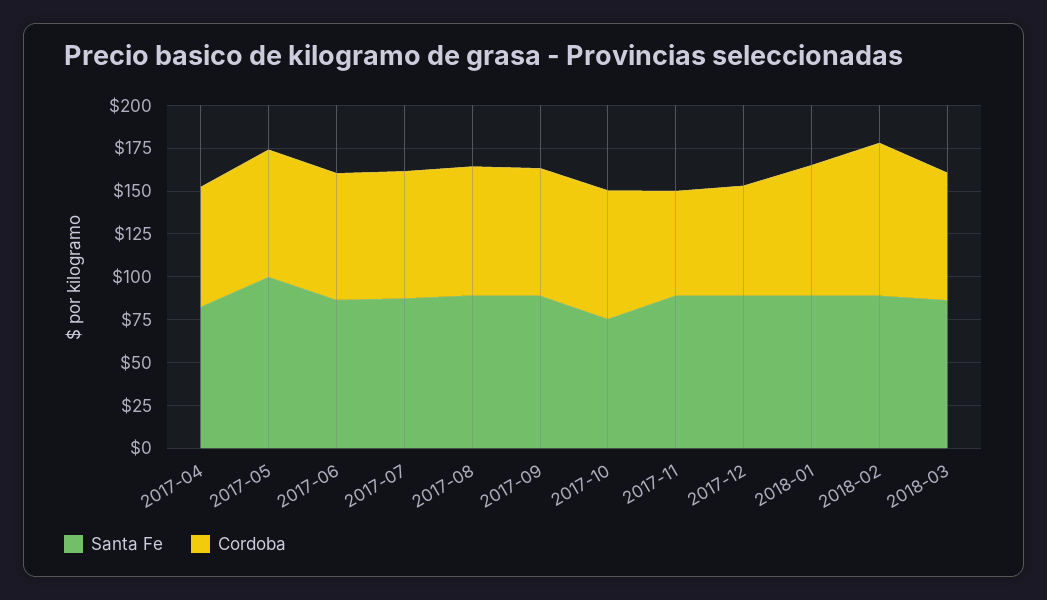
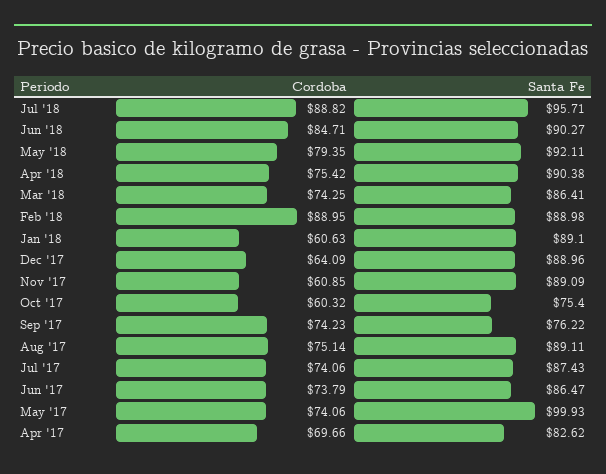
Santa Fe, 2017-09: 90 -> 76.22
Cordoba, 2017-10: 75 -> 60.32
Cordoba, 2018-01: 75 -> 60.63
Cordoba, Jul '18: none -> 88.82
Santa Fe, Jul '18: none -> 95.71
Cordoba, Jun '18: none -> 84.71
Santa Fe, Jun '18: none -> 90.27
Cordoba, May '18: none -> 79.35
Santa Fe, May '18: none -> 92.11
Cordoba, Apr '18: none -> 75.42
Santa Fe, Apr '18: none -> 90.38

